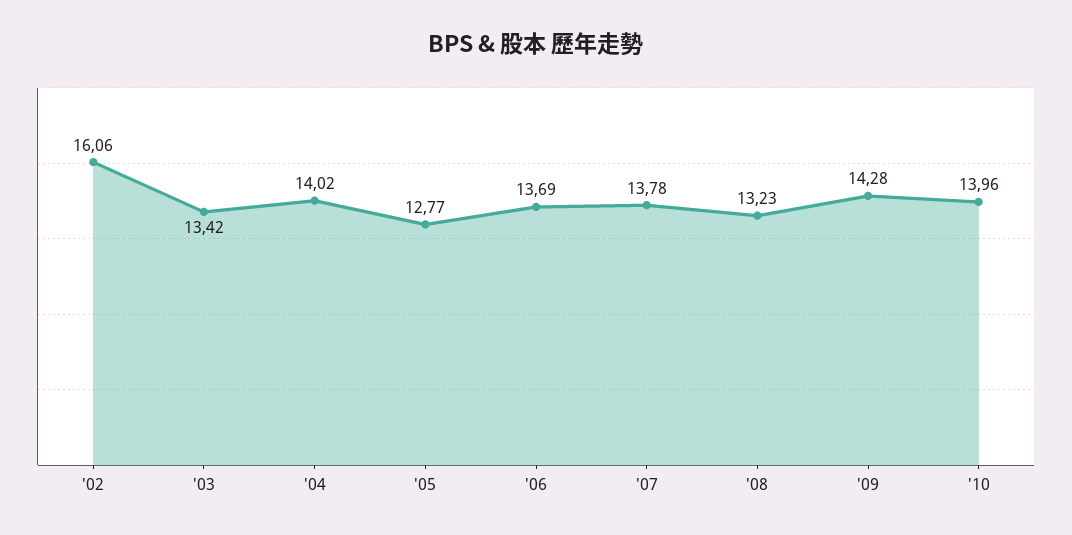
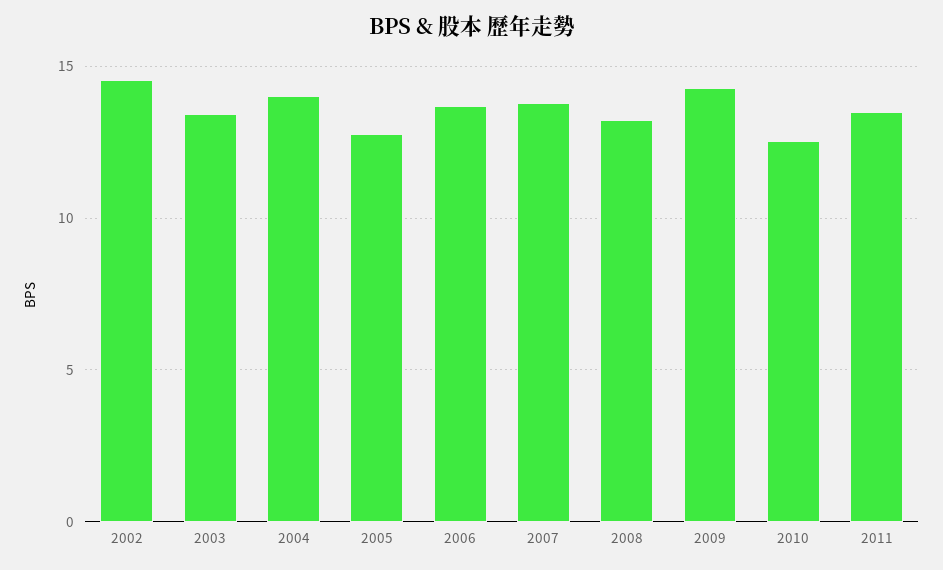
'02: 16.06 -> 14.5
'10: 13.96 -> 12.5
2011: none -> 13.5

